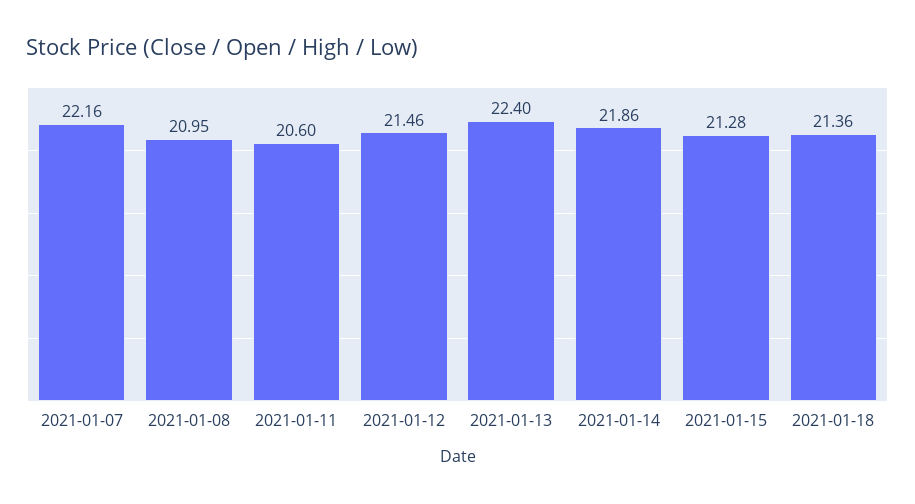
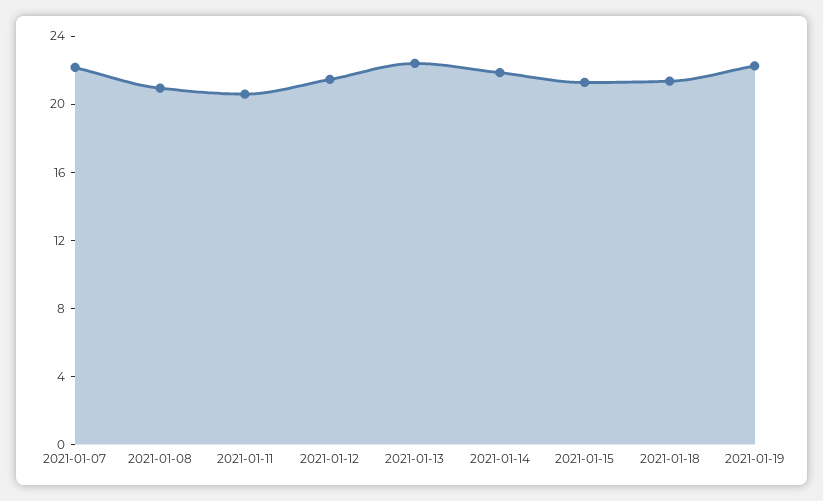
2021-01-19: none -> 22

